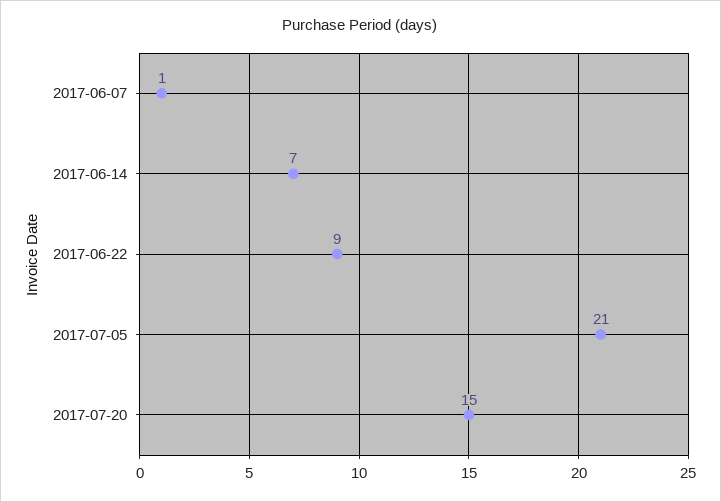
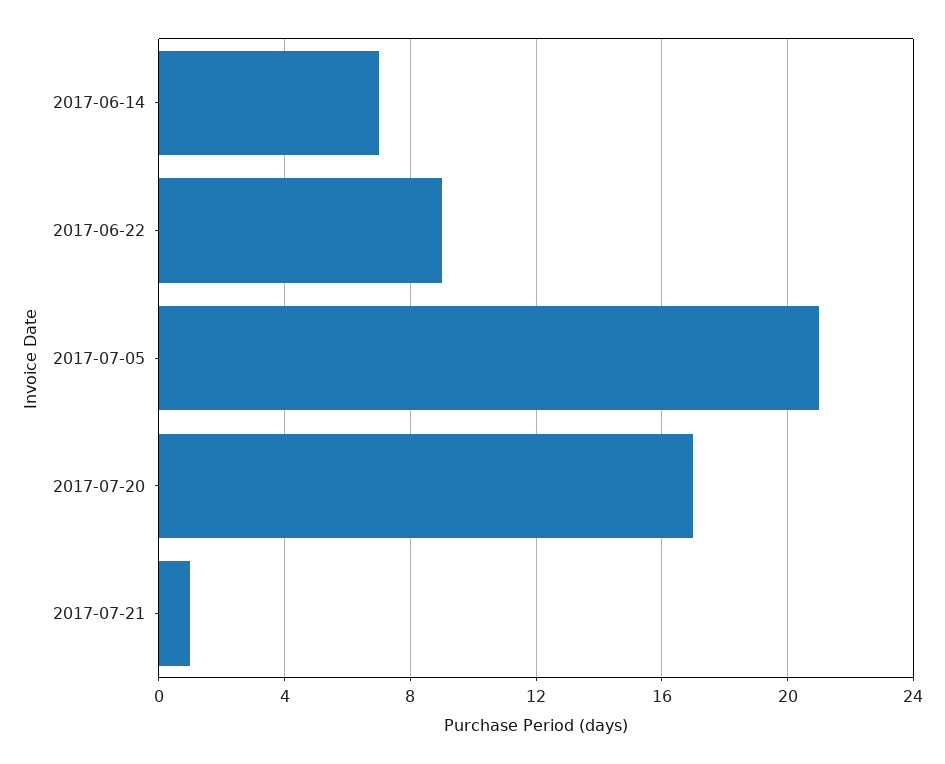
2017-06-07: 1 -> none
2017-07-20: 15 -> 17
2017-07-21: none -> 1

